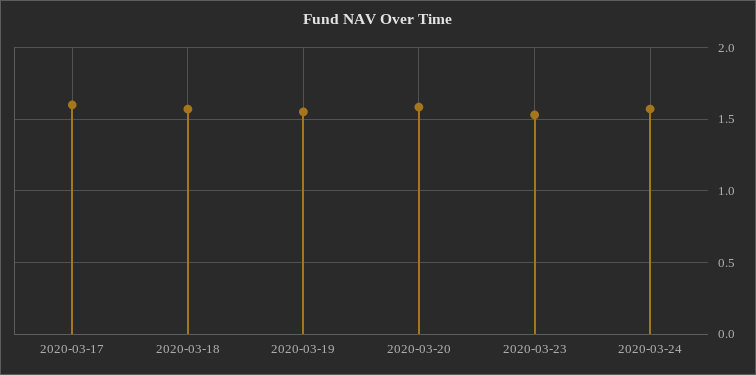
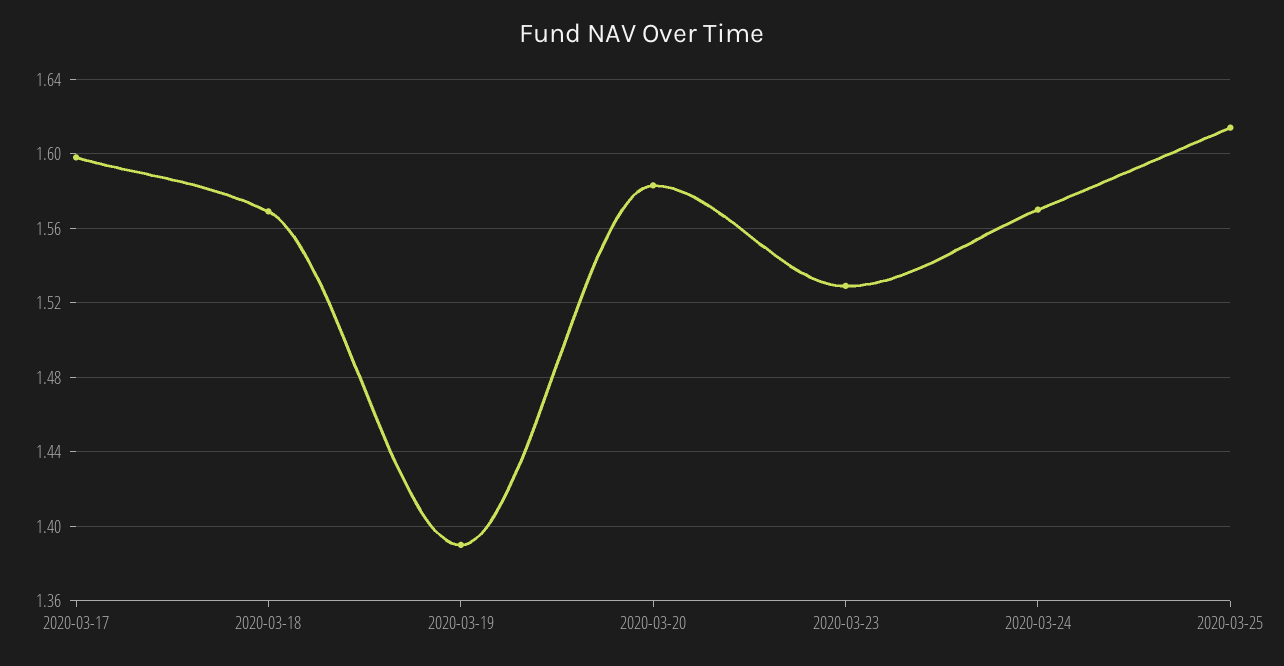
2020-03-19: 1.55 -> 1.39
2020-03-25: none -> 1.615

